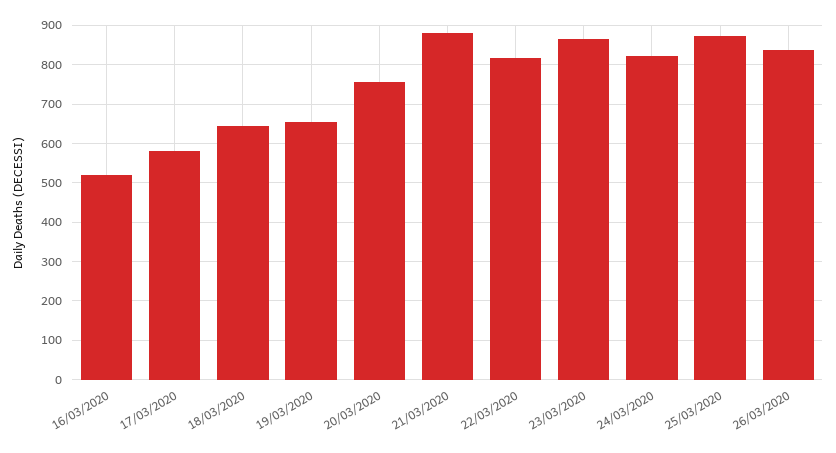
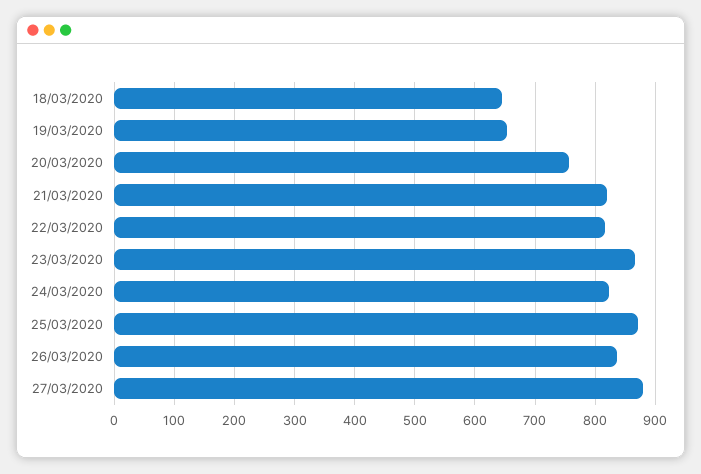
16/03/2020: 520 -> none
17/03/2020: 580 -> none
21/03/2020: 880 -> 820
27/03/2020: none -> 880

